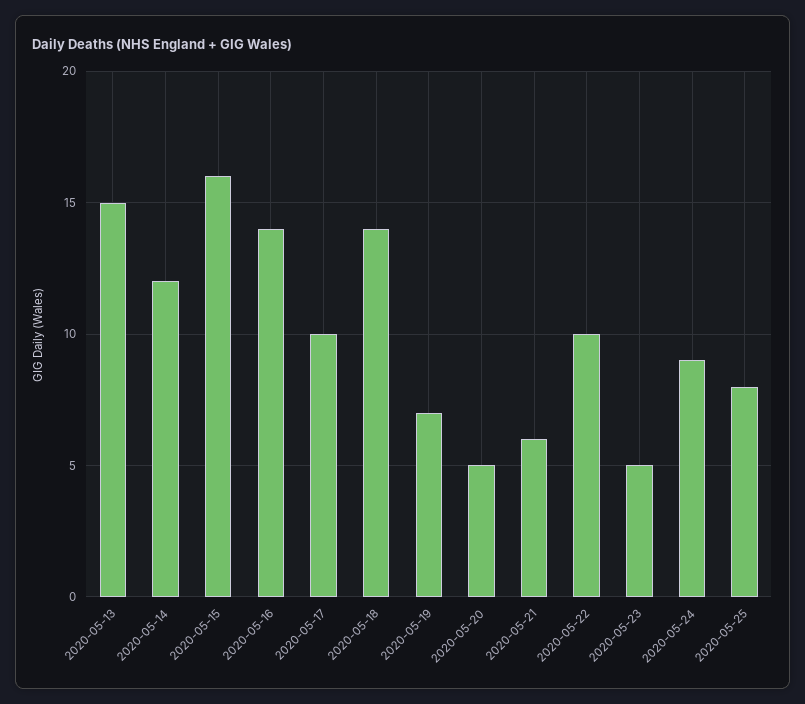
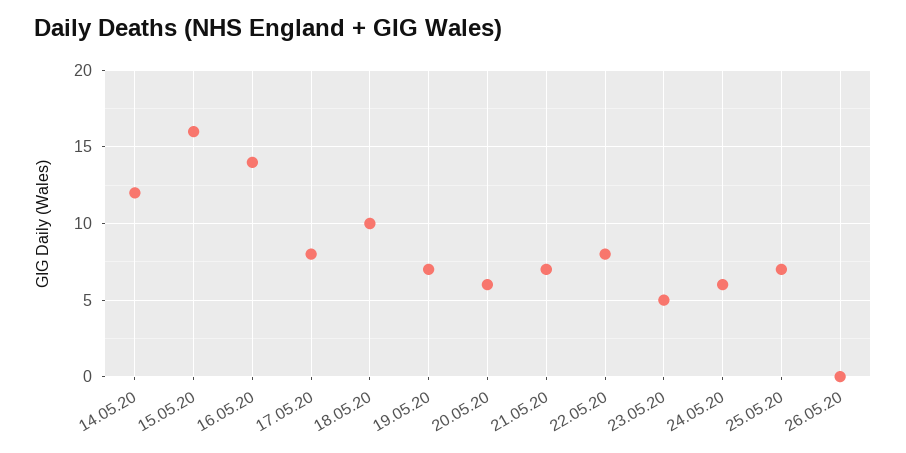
2020-05-13: 15 -> none
2020-05-17: 10 -> 8
2020-05-18: 14 -> 10
2020-05-20: 5 -> 6
2020-05-21: 6 -> 7
2020-05-22: 10 -> 8
2020-05-24: 9 -> 6
2020-05-25: 8 -> 7
26.05.20: none -> 0

